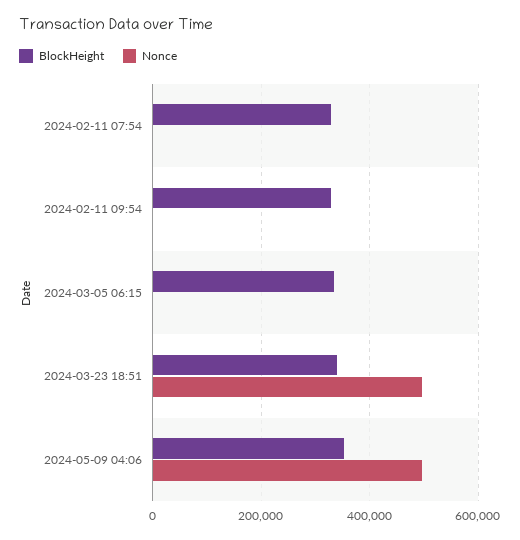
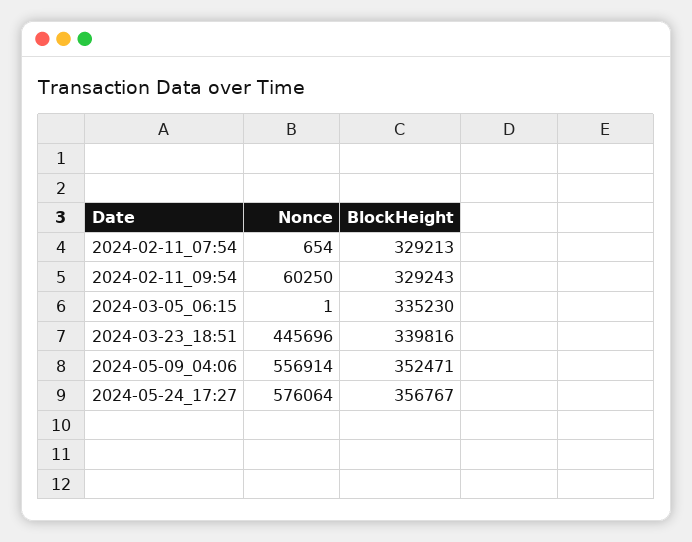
Nonce, 2024-02-11 09:54: 0 -> 60250
Nonce, 2024-03-23 18:51: 500000 -> 445696
Nonce, 2024-05-09 04:06: 500000 -> 556914
Nonce, 2024-05-24_17:27: none -> 576064
BlockHeight, 2024-05-24_17:27: none -> 356767

